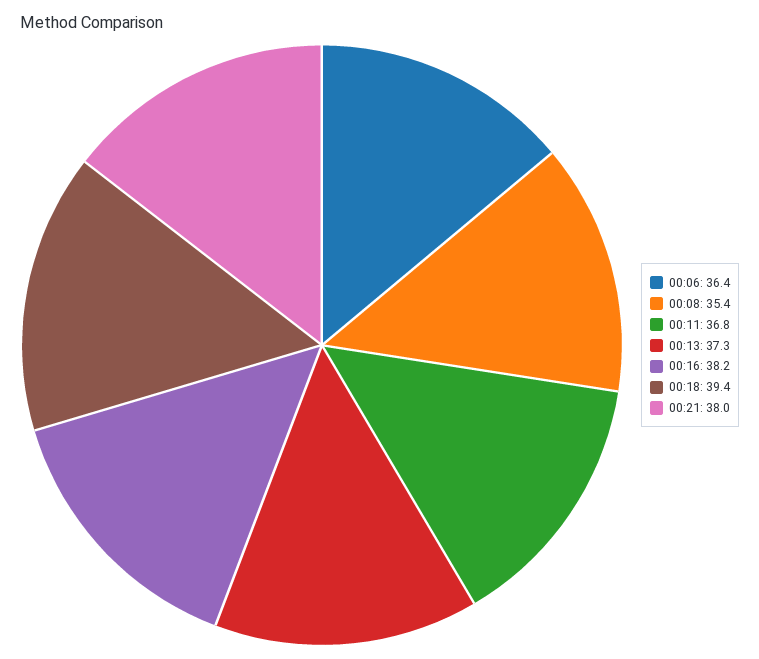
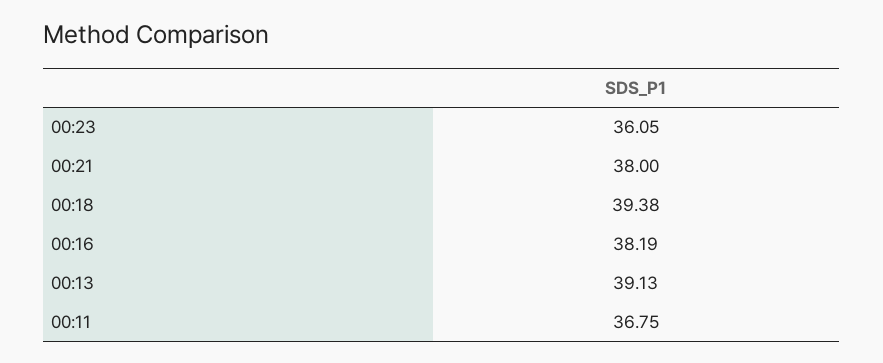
00:06: 36.4 -> none
00:08: 35.4 -> none
00:13: 37.3 -> 39.13
00:23: none -> 36.05

